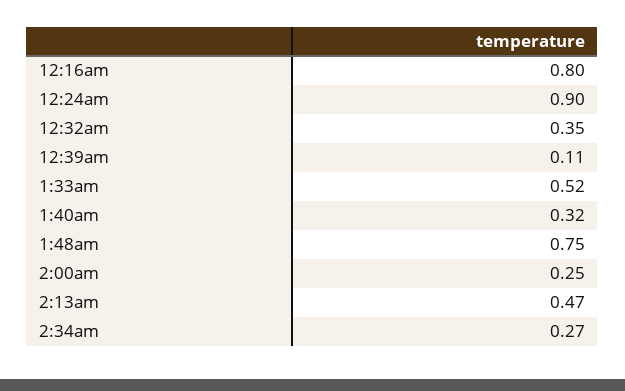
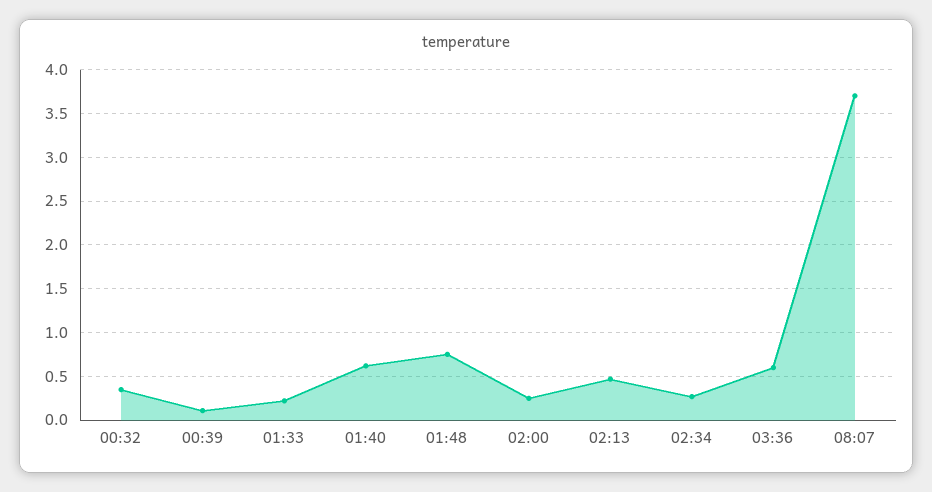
12:16am: 0.8 -> none
12:24am: 0.9 -> none
1:33am: 0.52 -> 0.2
1:40am: 0.32 -> 0.6
03:36: none -> 0.6
08:07: none -> 3.7

